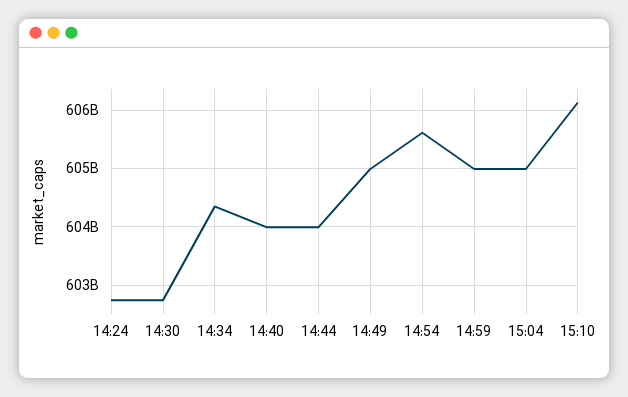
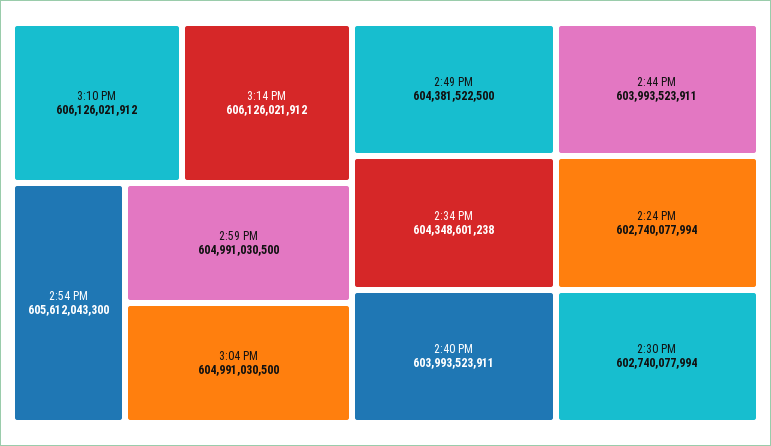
14:49: 605000000000 -> 604381522500
3:14 PM: none -> 606126021912

